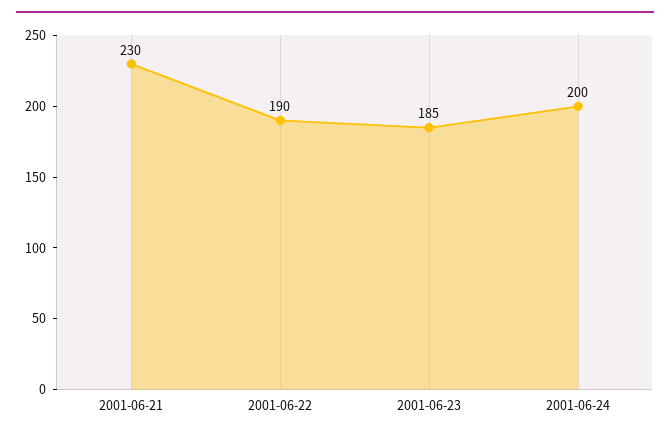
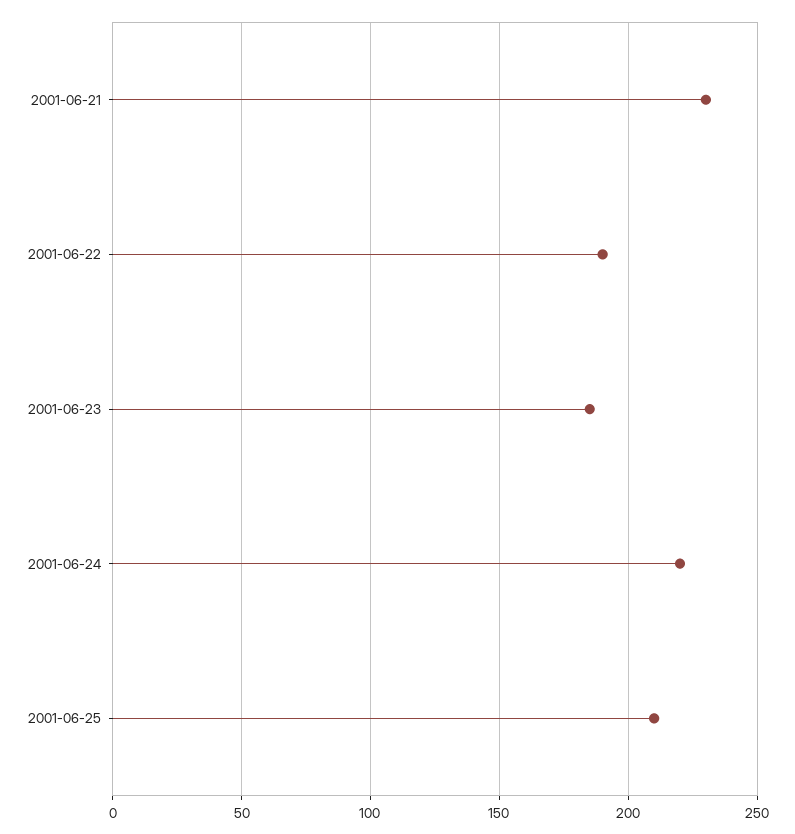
2001-06-24: 200 -> 220
2001-06-25: none -> 210

